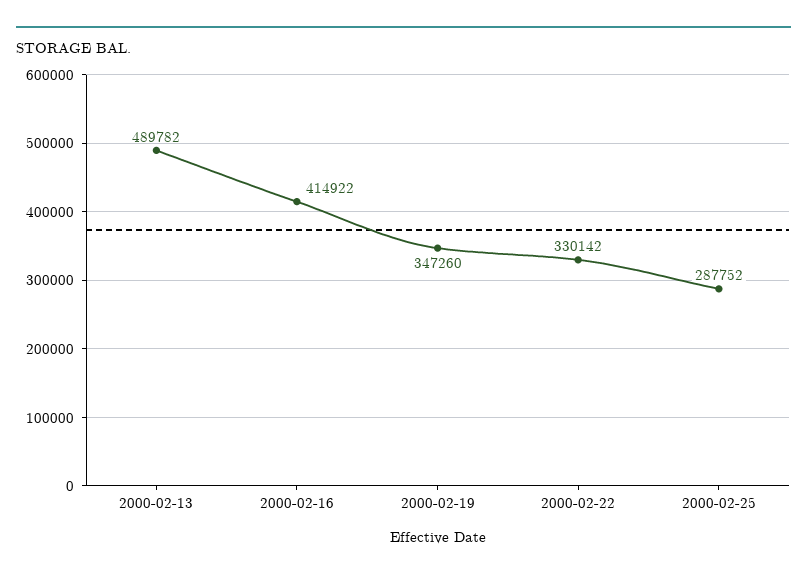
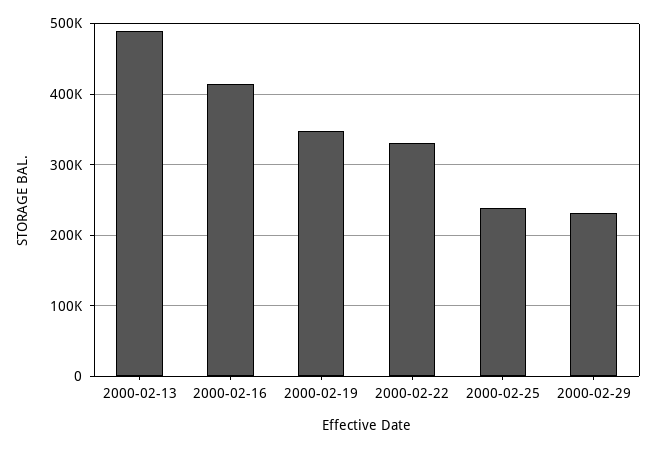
2000-02-25: 287752 -> 240000
2000-02-29: none -> 230000

